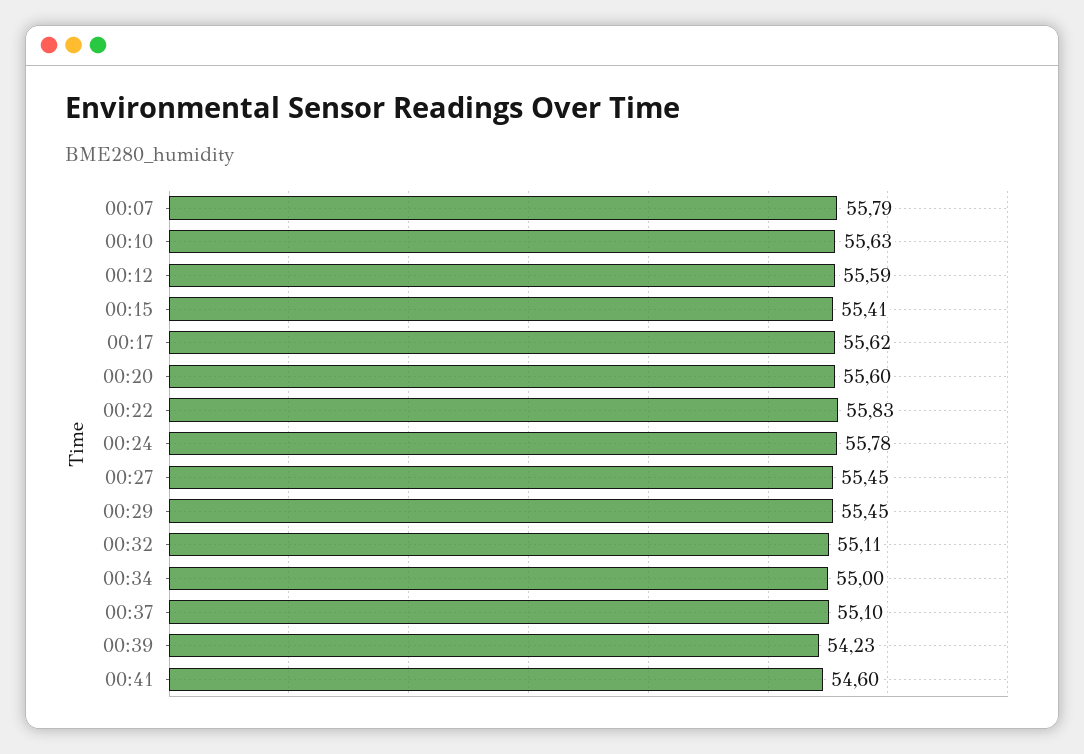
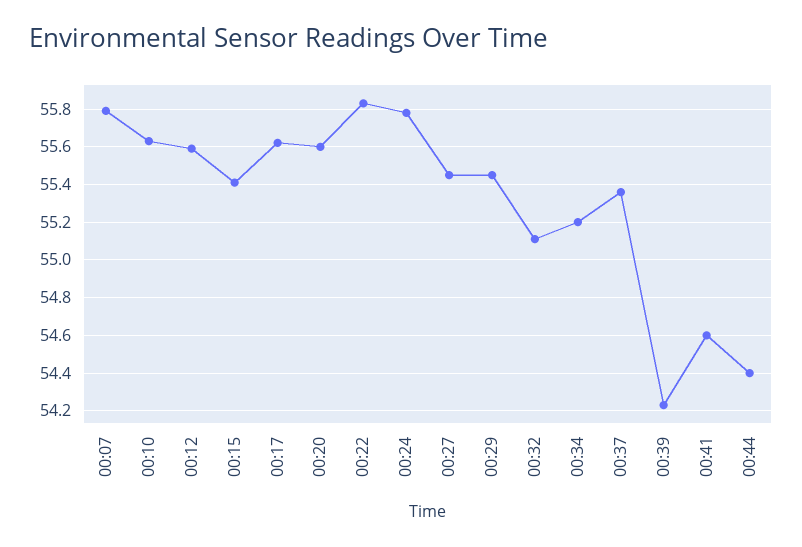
00:34: 55 -> 55.2
00:37: 55.1 -> 55.35
00:44: none -> 54.4

